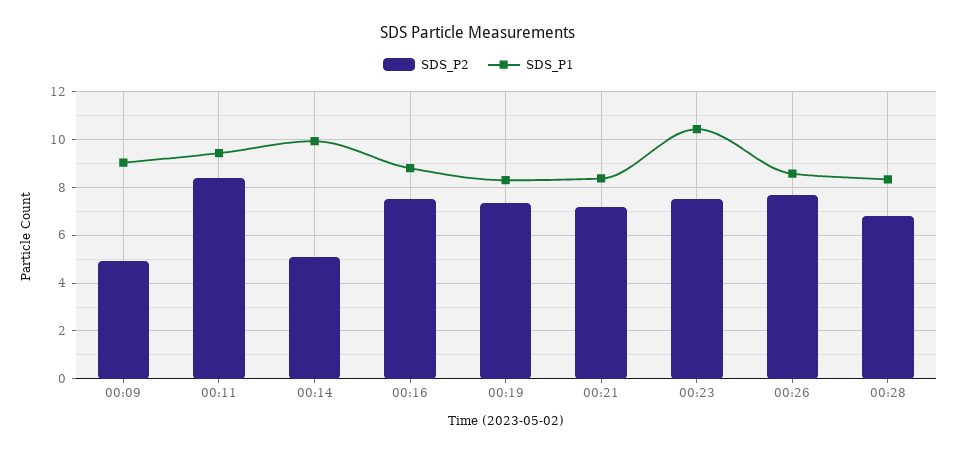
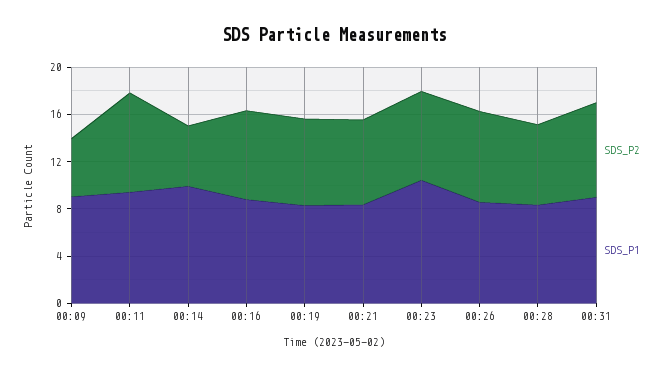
SDS_P2, 00:31: none -> 8
SDS_P1, 00:31: none -> 9

